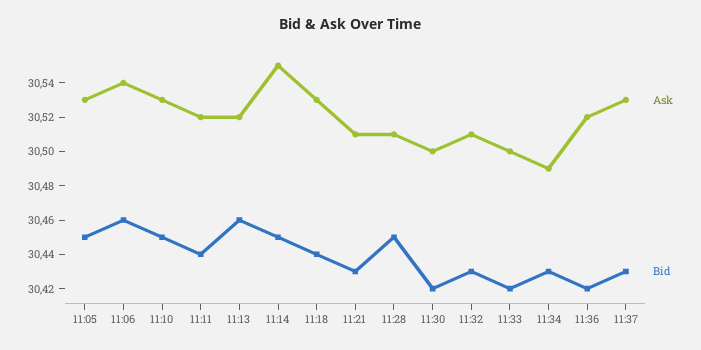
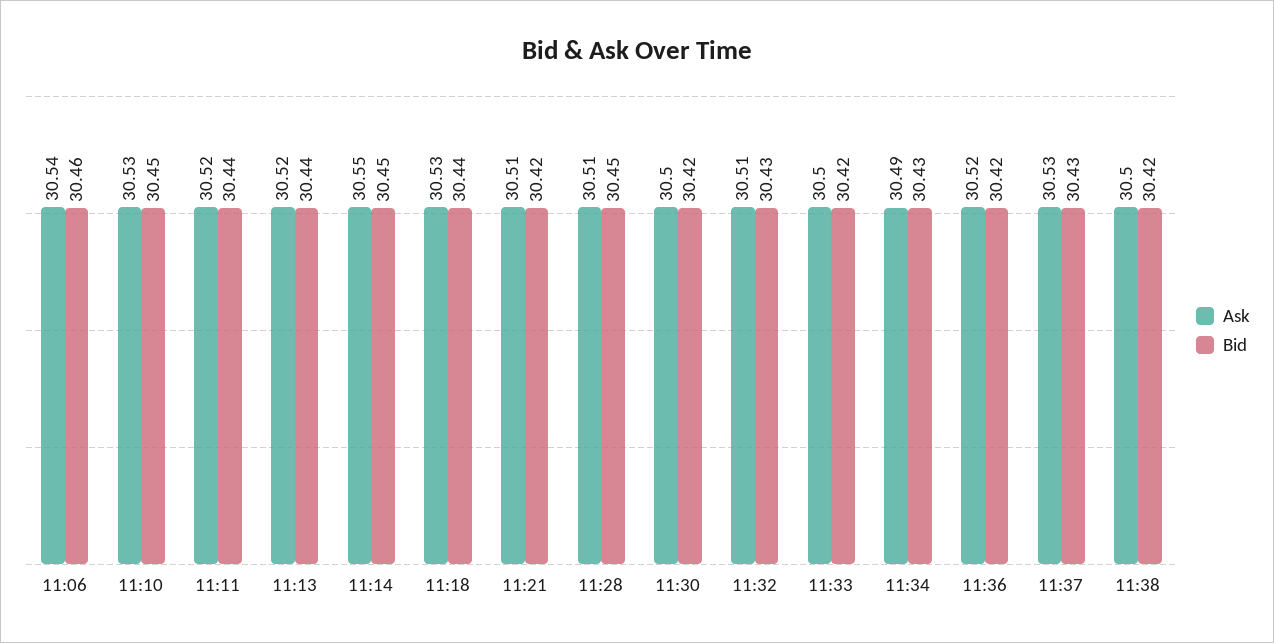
Ask, 11:05: 30.53 -> none
Bid, 11:05: 30.45 -> none
Bid, 11:13: 30.46 -> 30.44
Bid, 11:21: 30.43 -> 30.42
Ask, 11:38: none -> 30.5
Bid, 11:38: none -> 30.42

